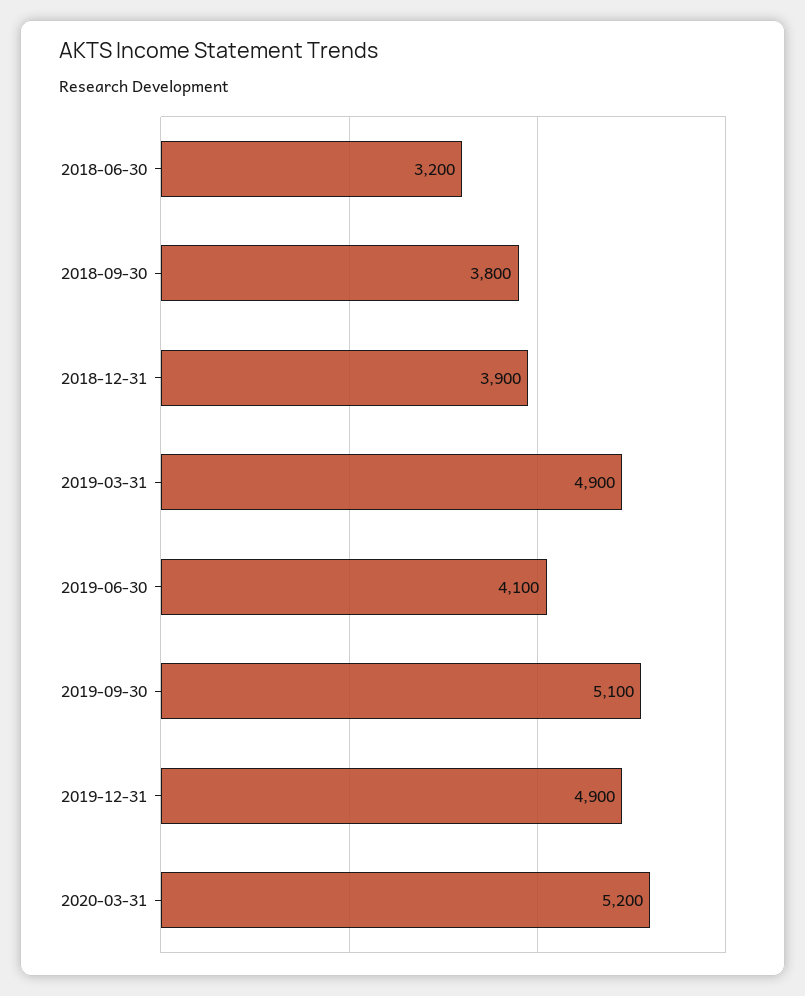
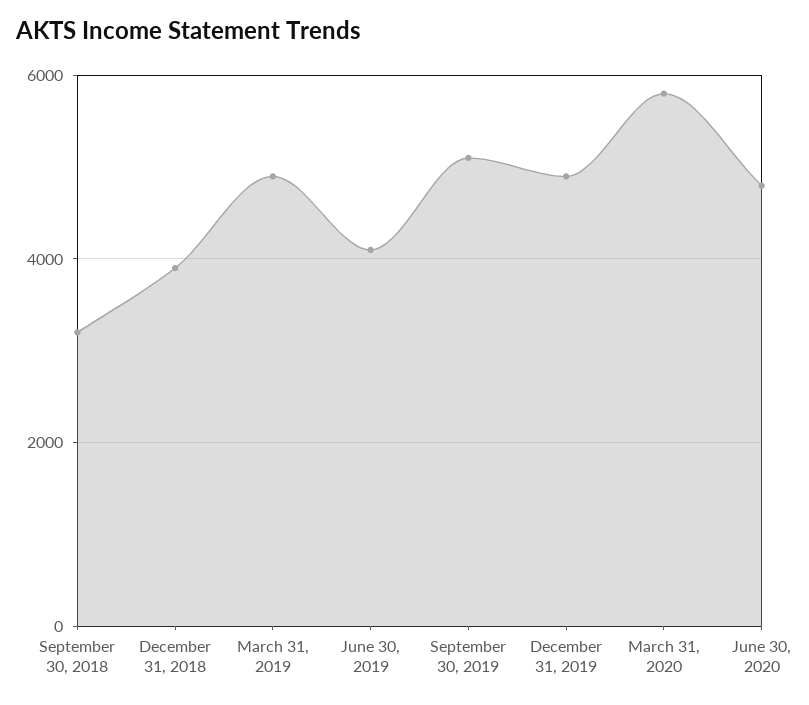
2018-06-30: 3200 -> none
2018-09-30: 3800 -> 3200
2020-03-31: 5200 -> 5800
June 30, 2020: none -> 4800

